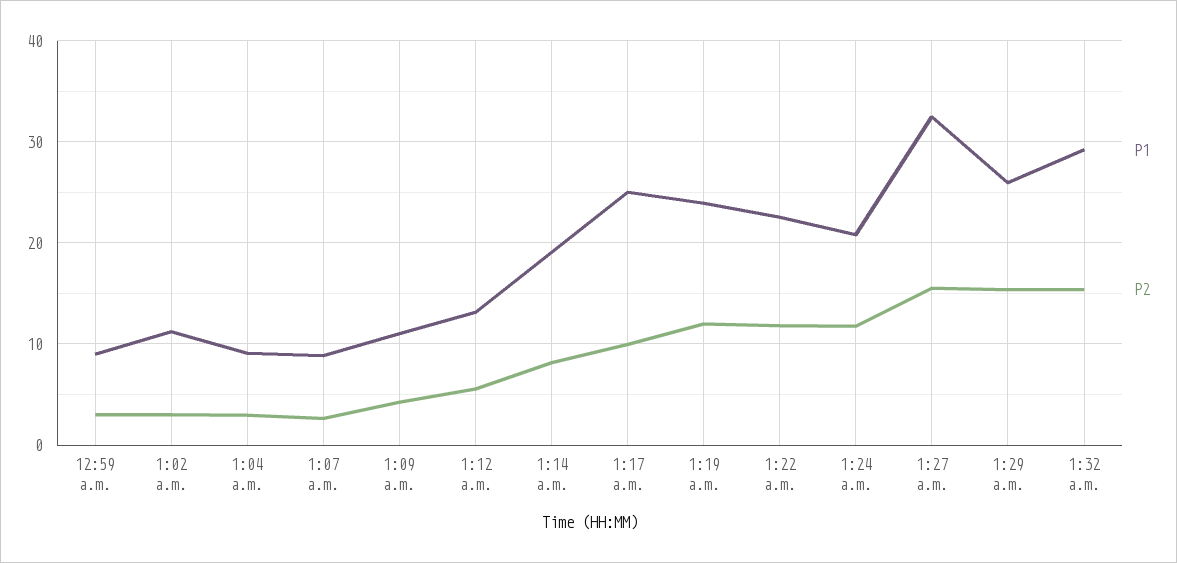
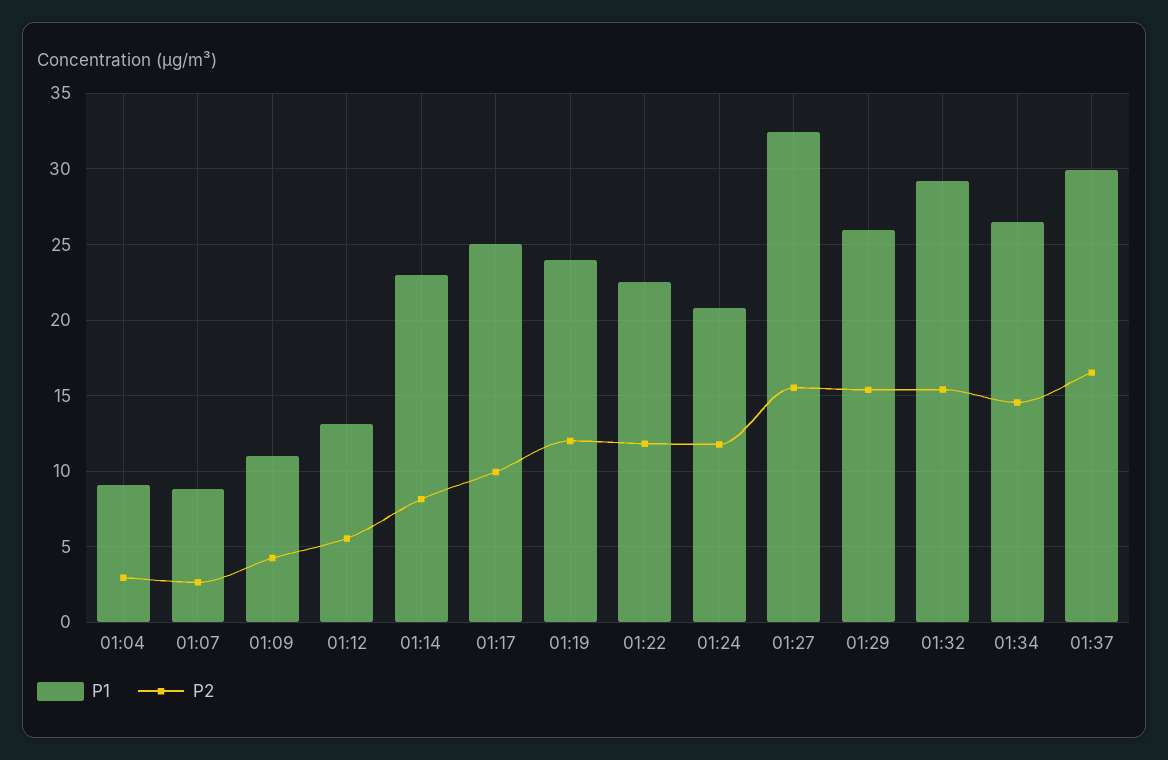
P1, 12:59 a.m.: 9 -> none
P2, 12:59 a.m.: 3 -> none
P1, 1:02 a.m.: 11 -> none
P2, 1:02 a.m.: 3 -> none
P1, 1:14 a.m.: 19 -> 23
P1, 01:34: none -> 26.5
P2, 01:34: none -> 14.5
P1, 01:37: none -> 30
P2, 01:37: none -> 16.5

